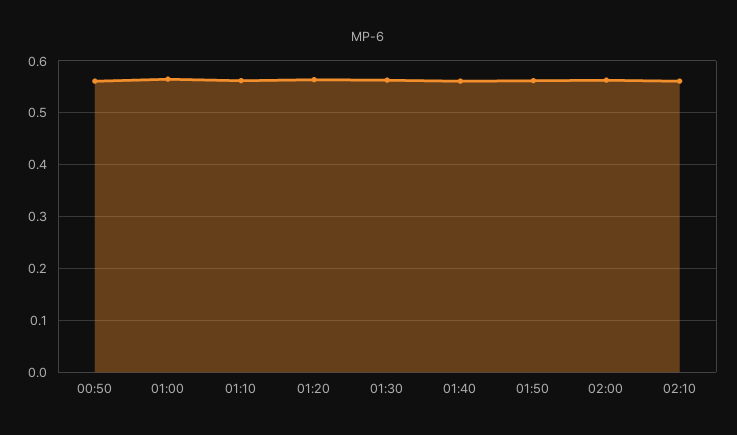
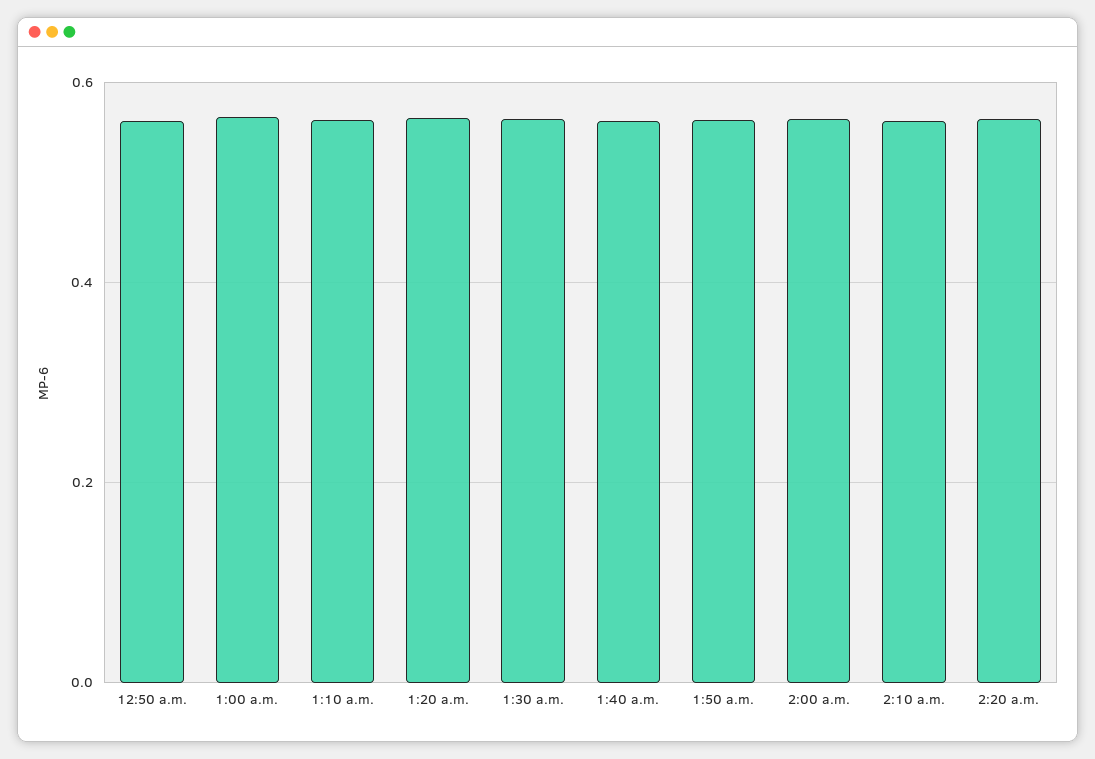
2:20 a.m.: none -> 0.56

